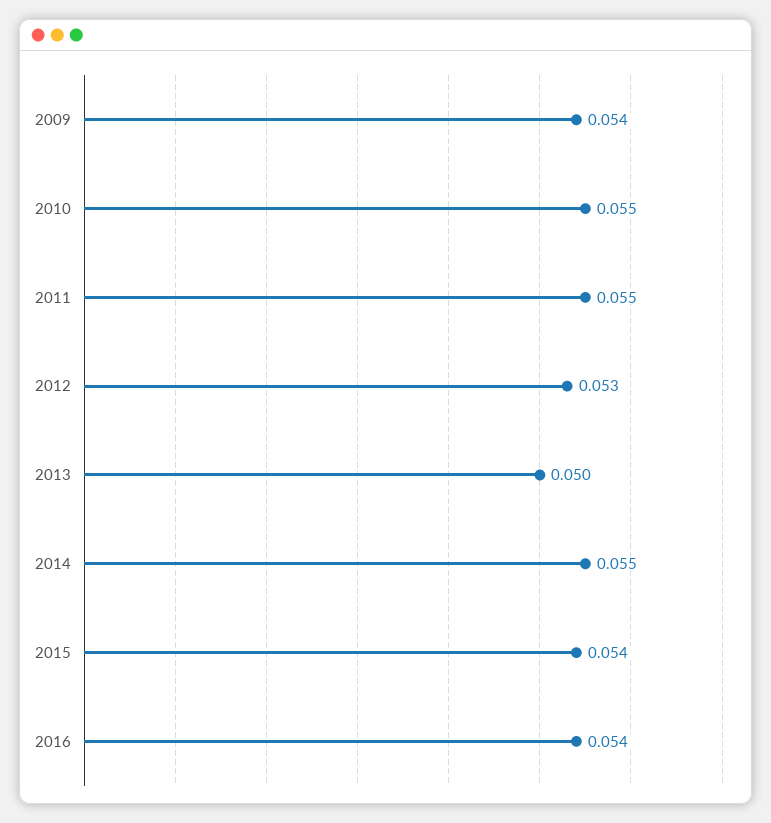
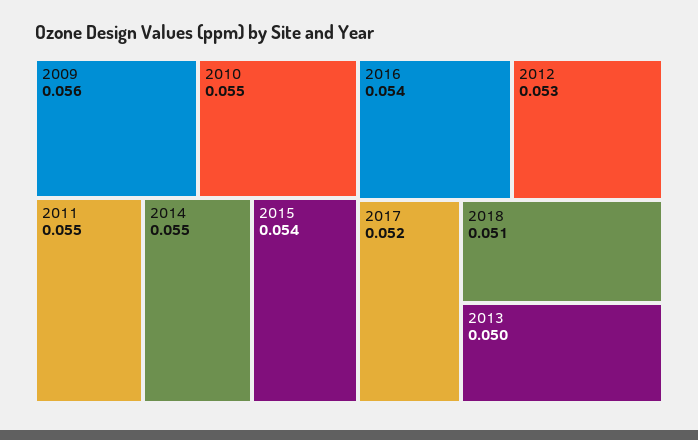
2009: 0.054 -> 0.056
2017: none -> 0.052
2018: none -> 0.051

